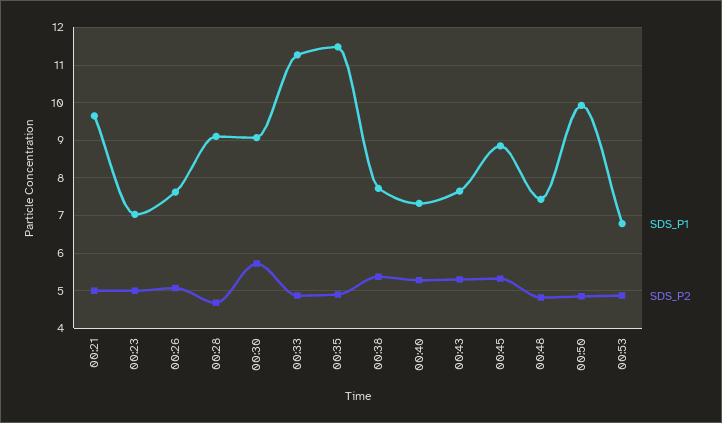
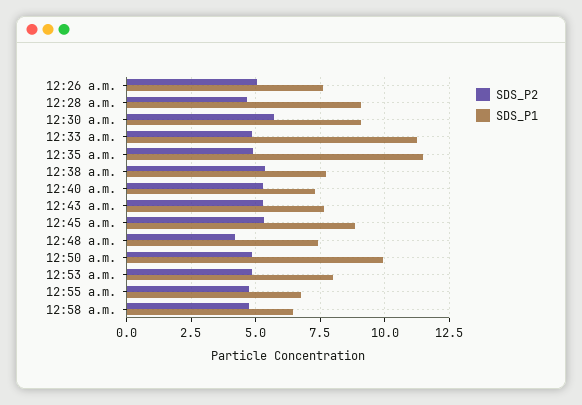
SDS_P1, 00:21: 9.6 -> none
SDS_P2, 00:21: 5 -> none
SDS_P1, 00:23: 7 -> none
SDS_P2, 00:23: 5 -> none
SDS_P2, 00:48: 4.8 -> 4.25
SDS_P1, 00:53: 6.8 -> 8
SDS_P2, 12:55 a.m.: none -> 4.75
SDS_P1, 12:55 a.m.: none -> 6.75
SDS_P2, 12:58 a.m.: none -> 4.75
SDS_P1, 12:58 a.m.: none -> 6.5

